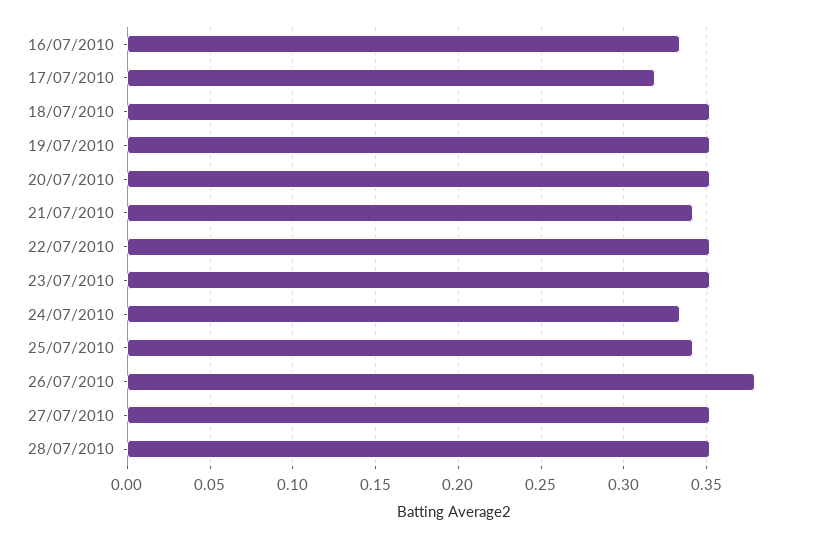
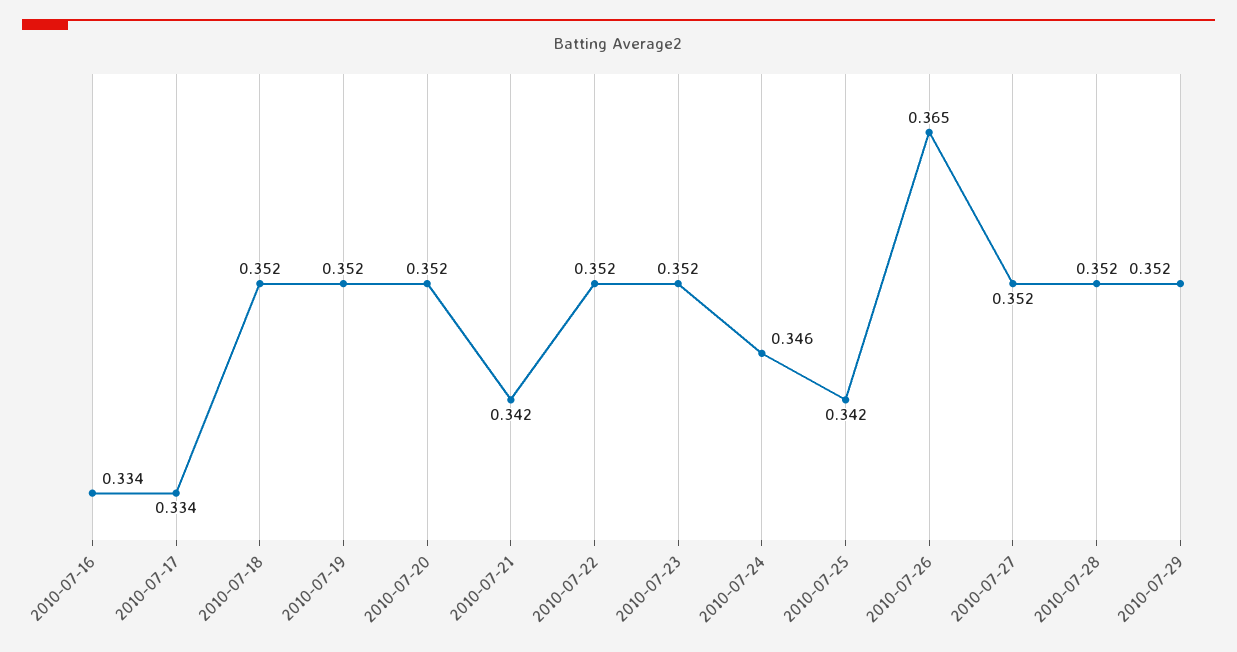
17/07/2010: 0.32 -> 0.334
24/07/2010: 0.335 -> 0.346
26/07/2010: 0.38 -> 0.365
2010-07-29: none -> 0.352

